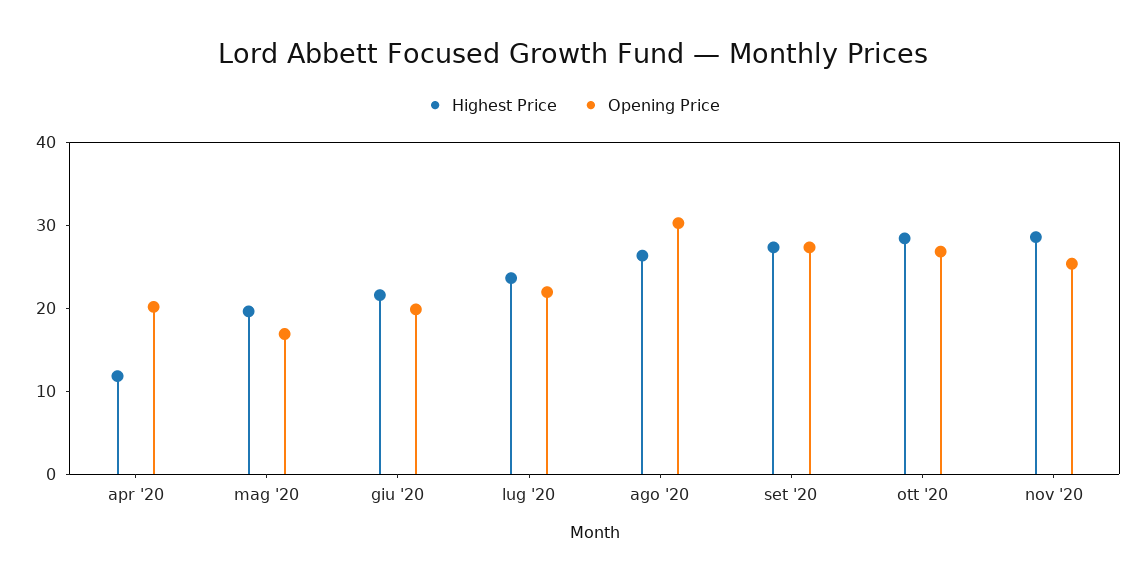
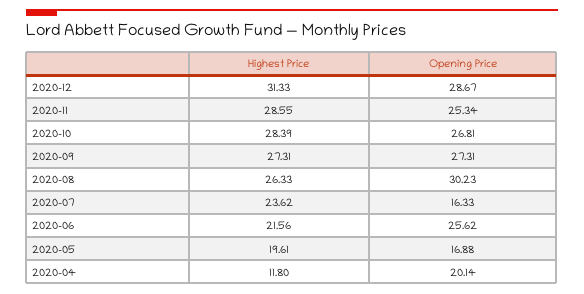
Opening Price, giu '20: 20 -> 25.62
Opening Price, lug '20: 22 -> 16.33
Highest Price, 2020-12: none -> 31.33
Opening Price, 2020-12: none -> 28.67

